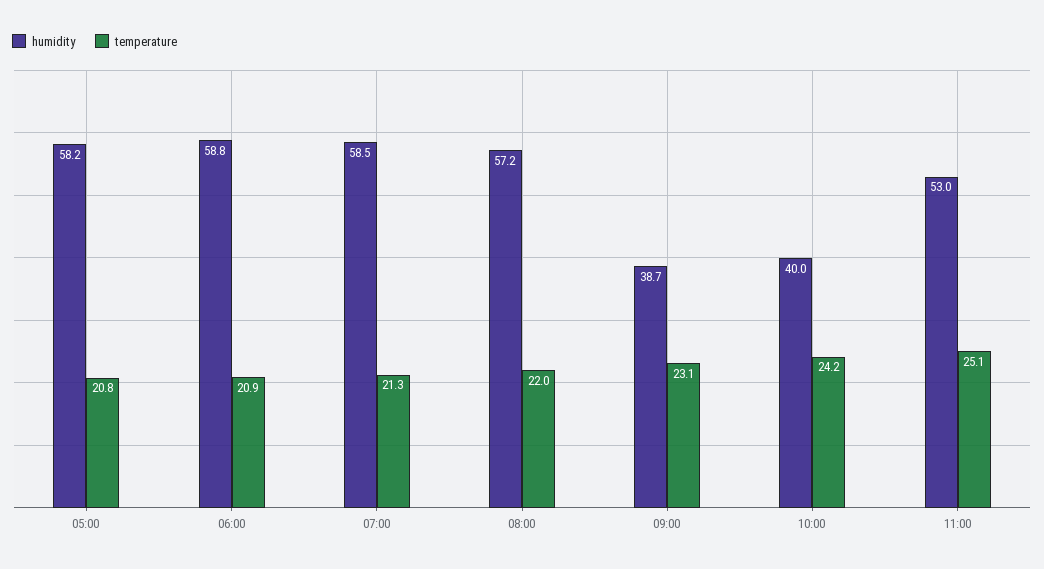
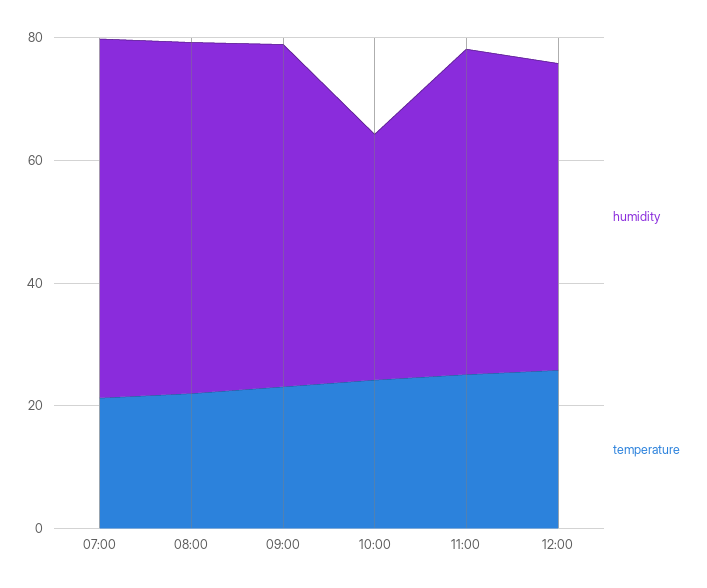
humidity, 05:00: 58.2 -> none
temperature, 05:00: 20.8 -> none
humidity, 06:00: 58.8 -> none
temperature, 06:00: 20.9 -> none
humidity, 09:00: 38.7 -> 55
humidity, 12:00: none -> 50
temperature, 12:00: none -> 25

